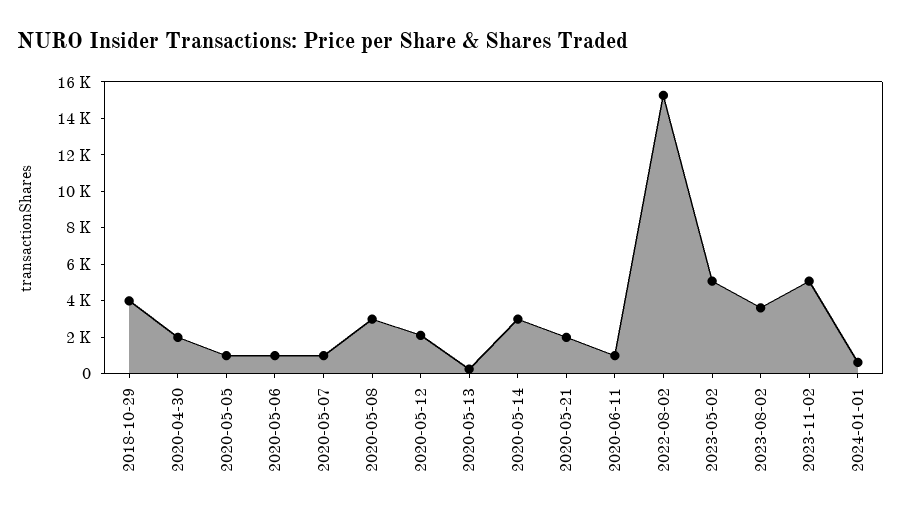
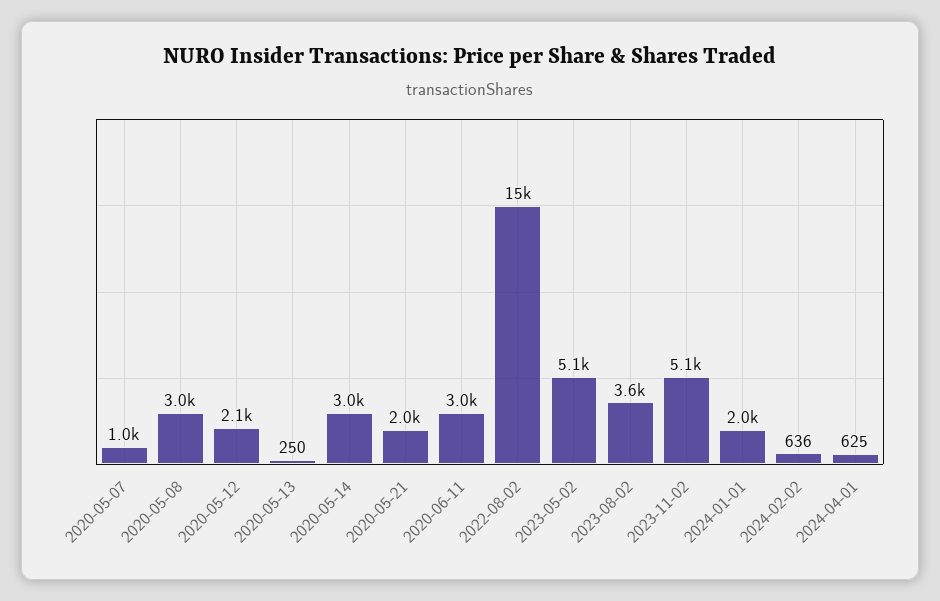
2018-10-29: 4000 -> none
2020-04-30: 2000 -> none
2020-05-05: 1000 -> none
2020-05-06: 1000 -> none
2020-06-11: 1000 -> 3000
2024-01-01: 500 -> 2000
2024-02-02: none -> 636
2024-04-01: none -> 625

